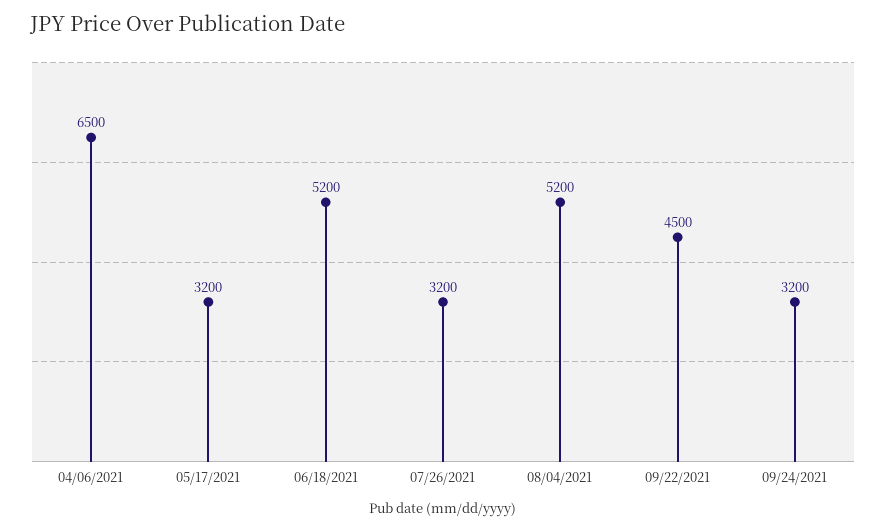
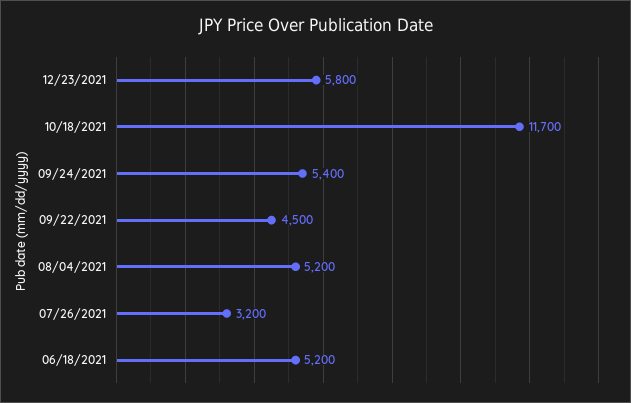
04/06/2021: 6500 -> none
05/17/2021: 3200 -> none
09/24/2021: 3200 -> 5400
12/23/2021: none -> 5800
10/18/2021: none -> 11700

